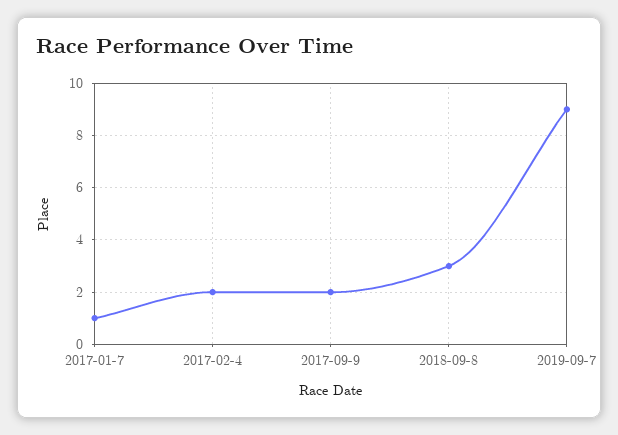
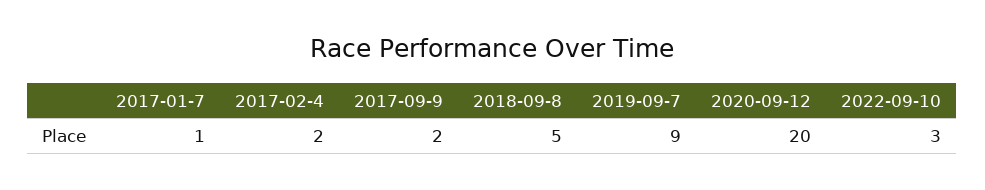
2018-09-8: 3 -> 5
2020-09-12: none -> 20
2022-09-10: none -> 3

